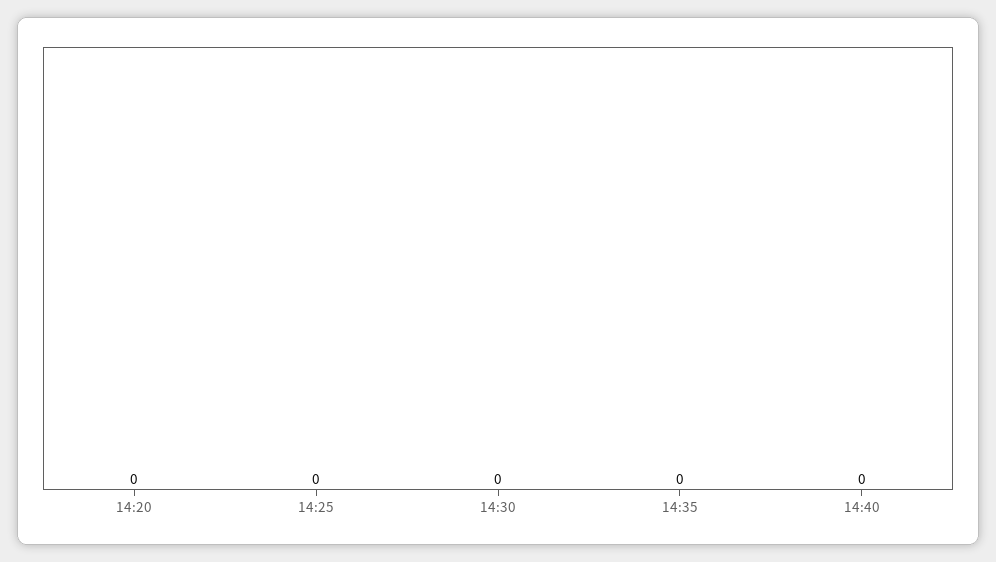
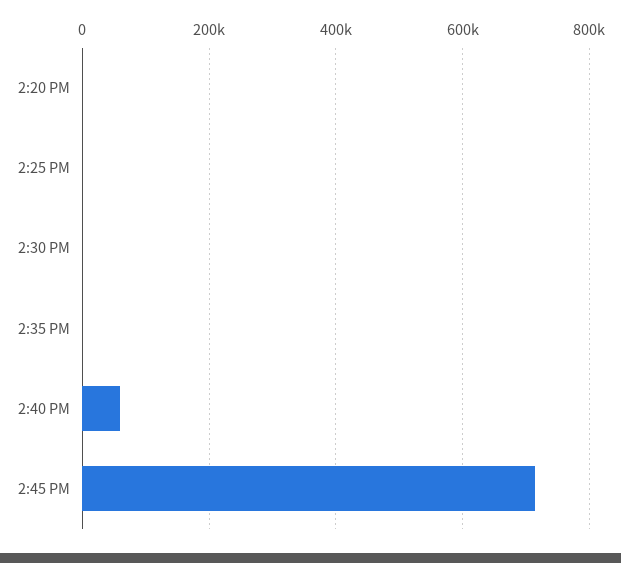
14:40: 0 -> 60000
2:45 PM: none -> 720000

